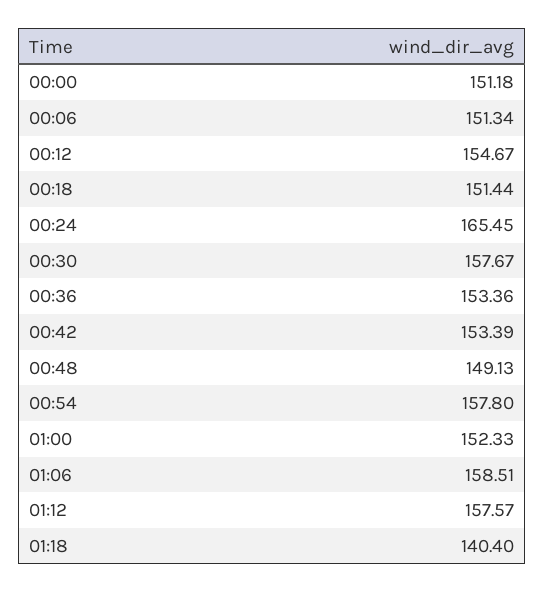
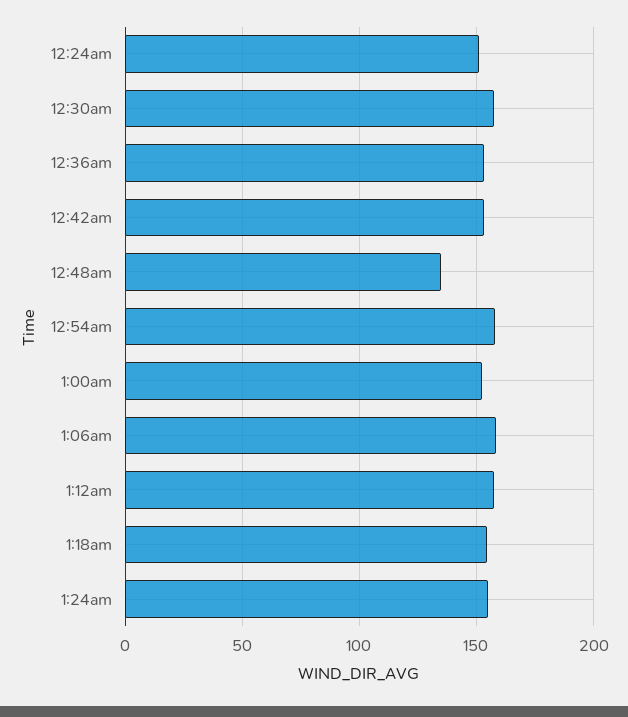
00:00: 151.18 -> none
00:06: 151.34 -> none
00:12: 154.67 -> none
00:18: 151.44 -> none
00:24: 165.45 -> 150
00:48: 149.13 -> 135
01:18: 140.4 -> 155
1:24am: none -> 155

